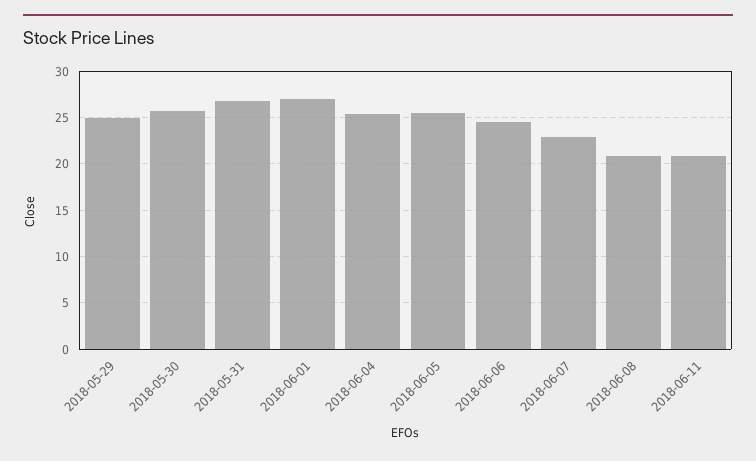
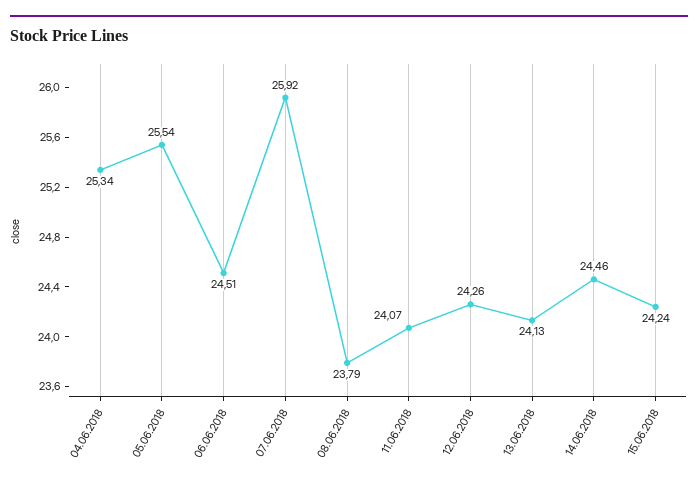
2018-05-29: 25 -> none
2018-05-30: 26 -> none
2018-05-31: 27 -> none
2018-06-01: 27 -> none
2018-06-07: 23 -> 25.92
2018-06-08: 21 -> 23.79
2018-06-11: 21 -> 24.07
12.06.2018: none -> 24.26
13.06.2018: none -> 24.13
14.06.2018: none -> 24.46
15.06.2018: none -> 24.24

